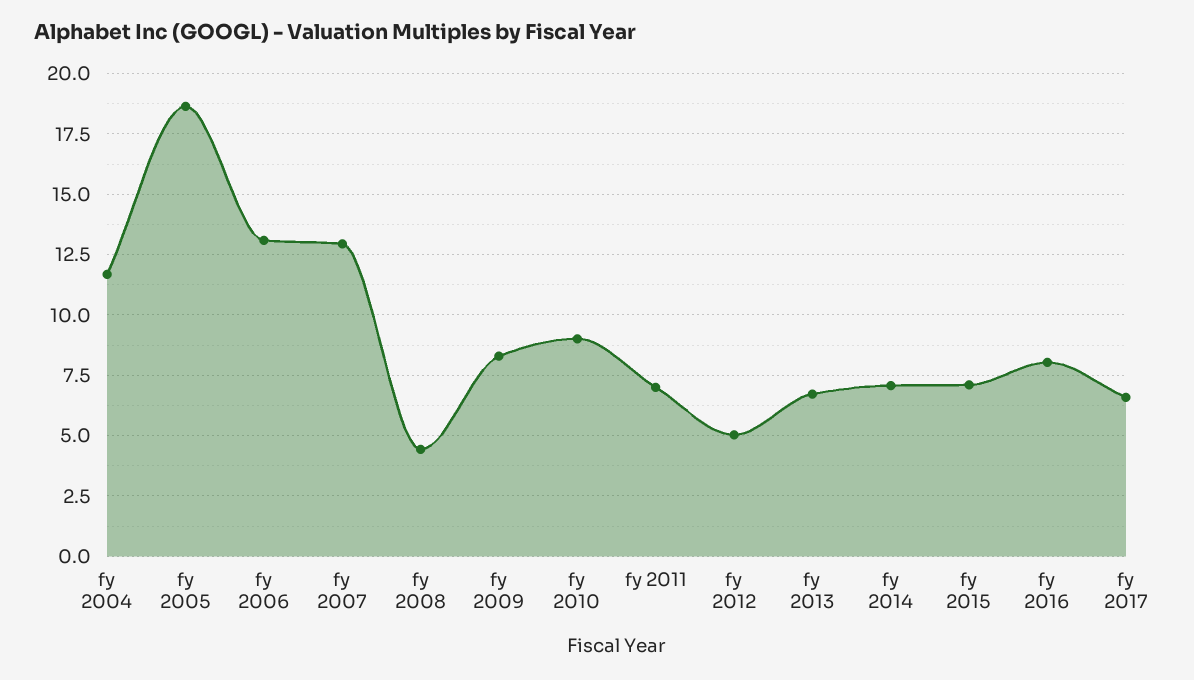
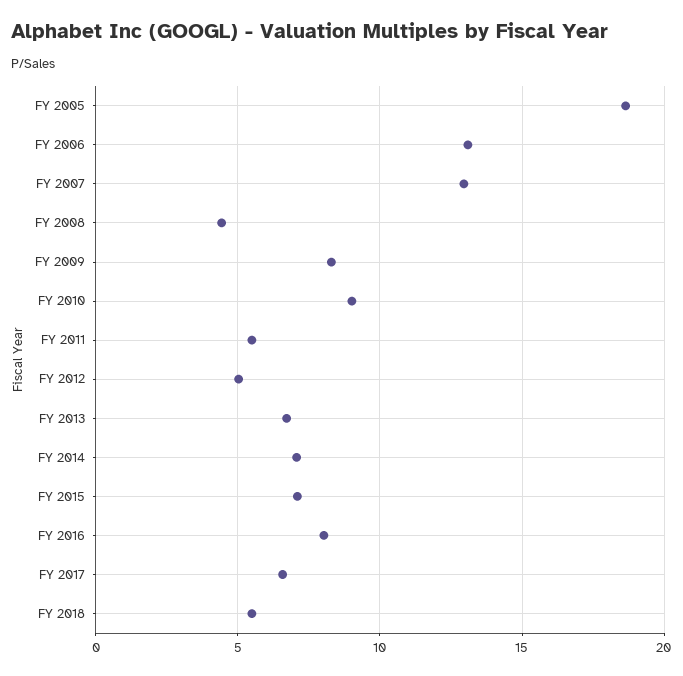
fy 2004: 11.75 -> none
fy 2011: 7 -> 5.5
FY 2018: none -> 5.5

